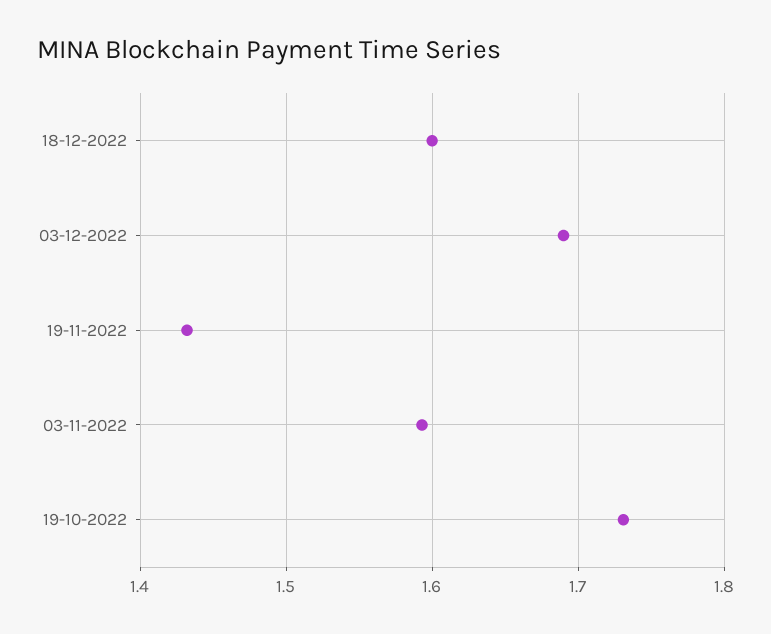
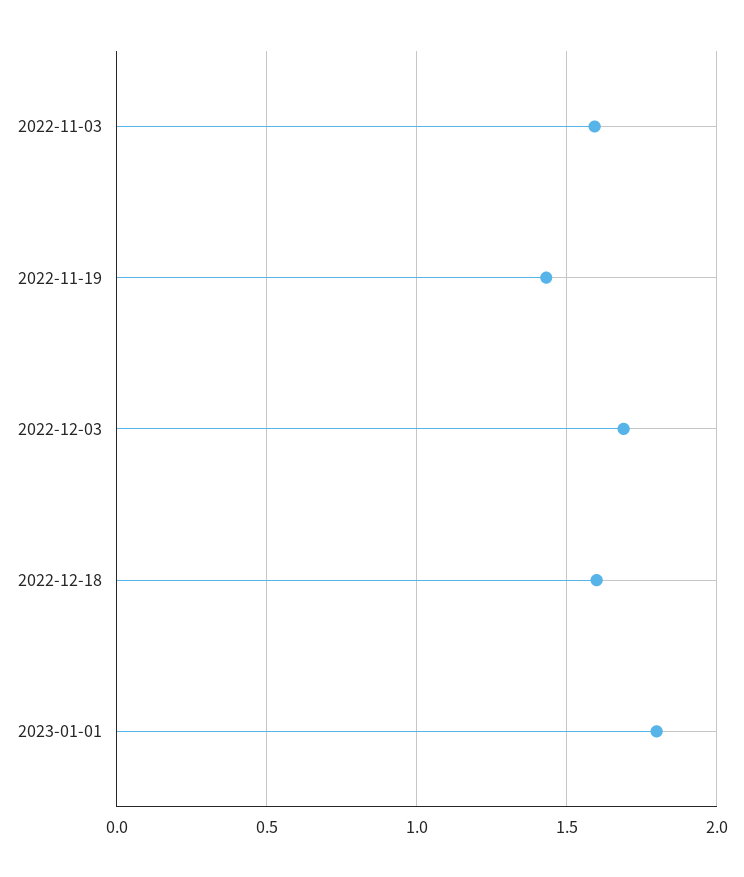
19-10-2022: 1.73 -> none
2023-01-01: none -> 1.8

